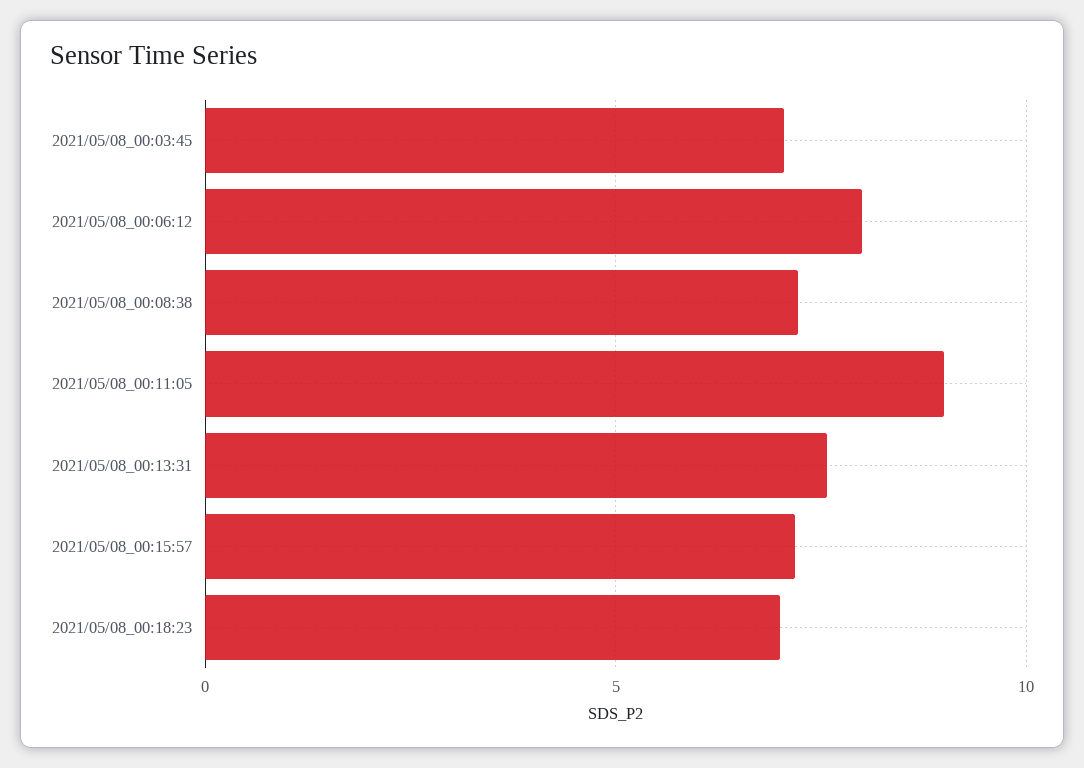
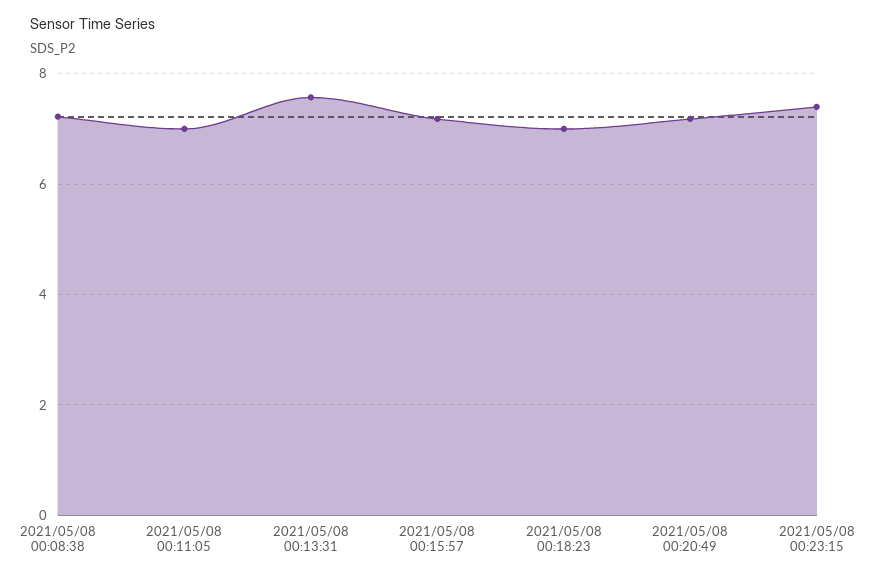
2021/05/08_00:03:45: 7 -> none
2021/05/08_00:06:12: 8 -> none
2021/05/08_00:11:05: 9 -> 7
2021/05/08 00:20:49: none -> 7.2
2021/05/08 00:23:15: none -> 7.4

